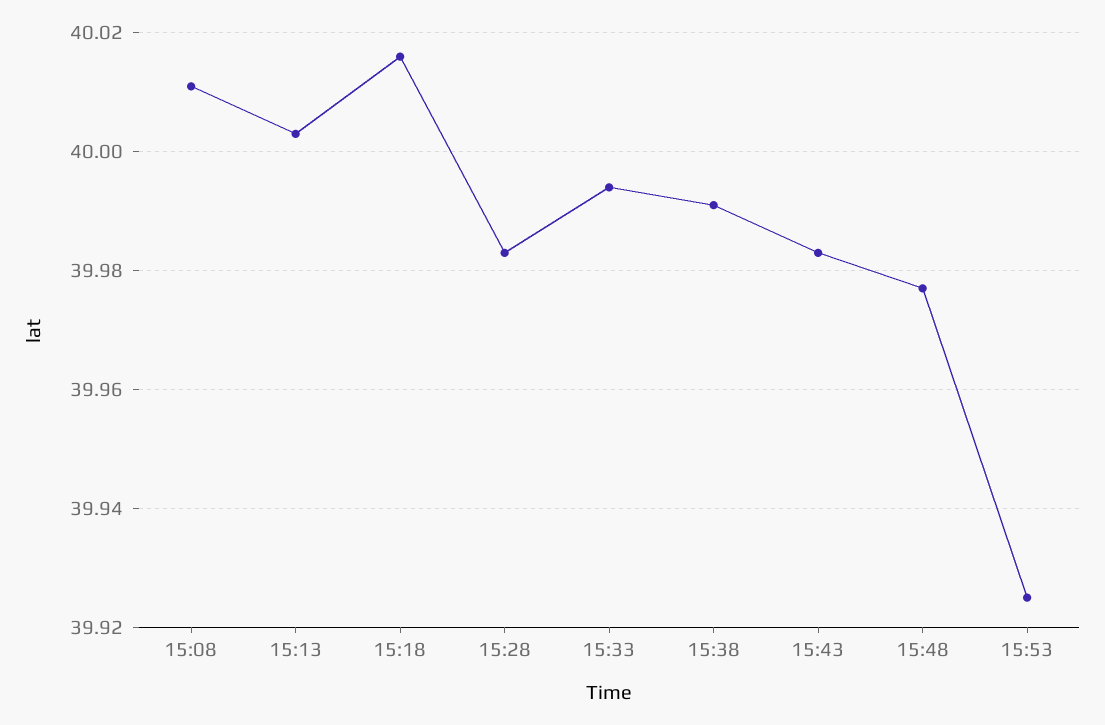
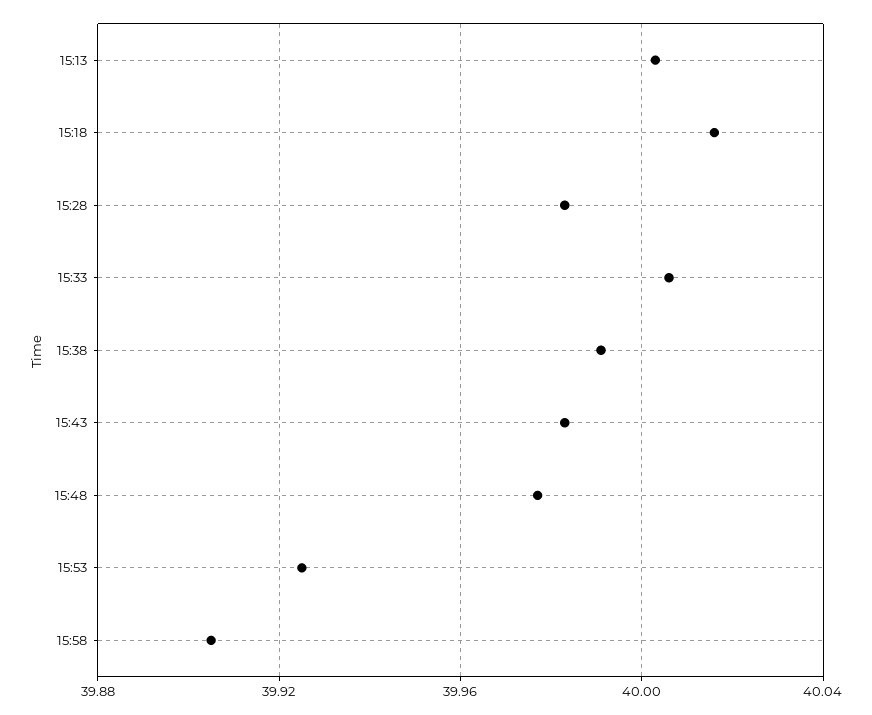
15:08: 40.01 -> none
15:33: 39.995 -> 40.005
15:58: none -> 39.905

